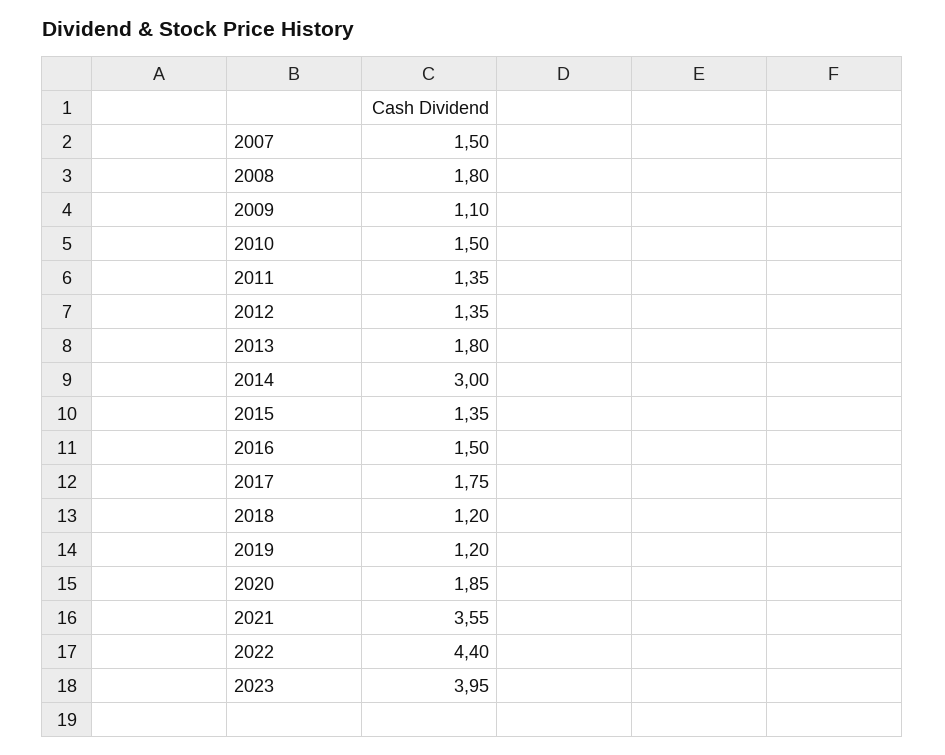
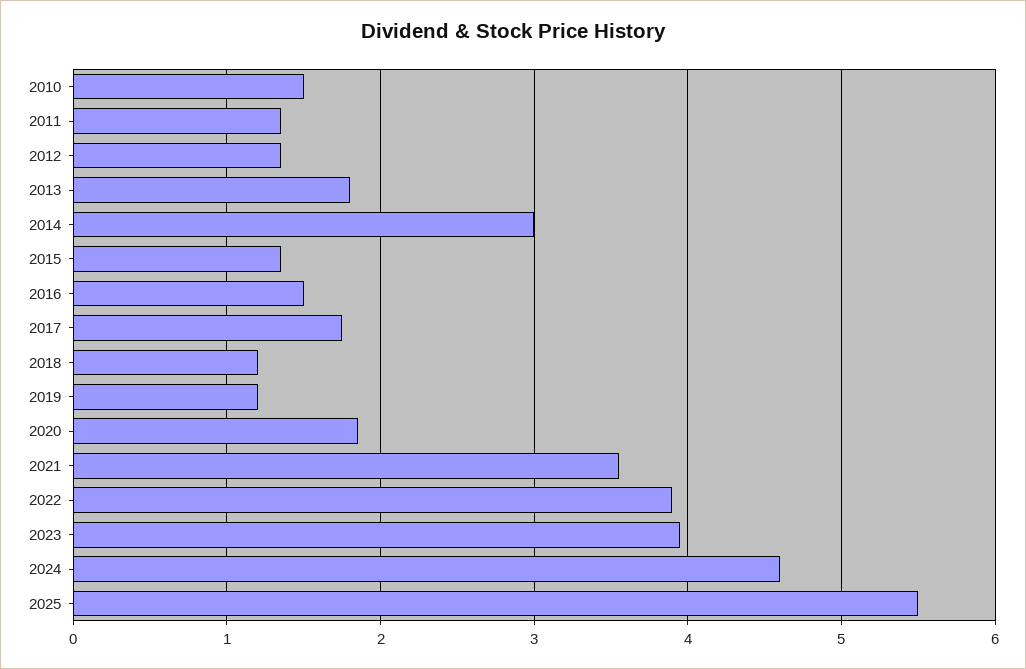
2007: 1.5 -> none
2008: 1.8 -> none
2009: 1.1 -> none
2022: 4.4 -> 3.9
2024: none -> 4.6
2025: none -> 5.5

